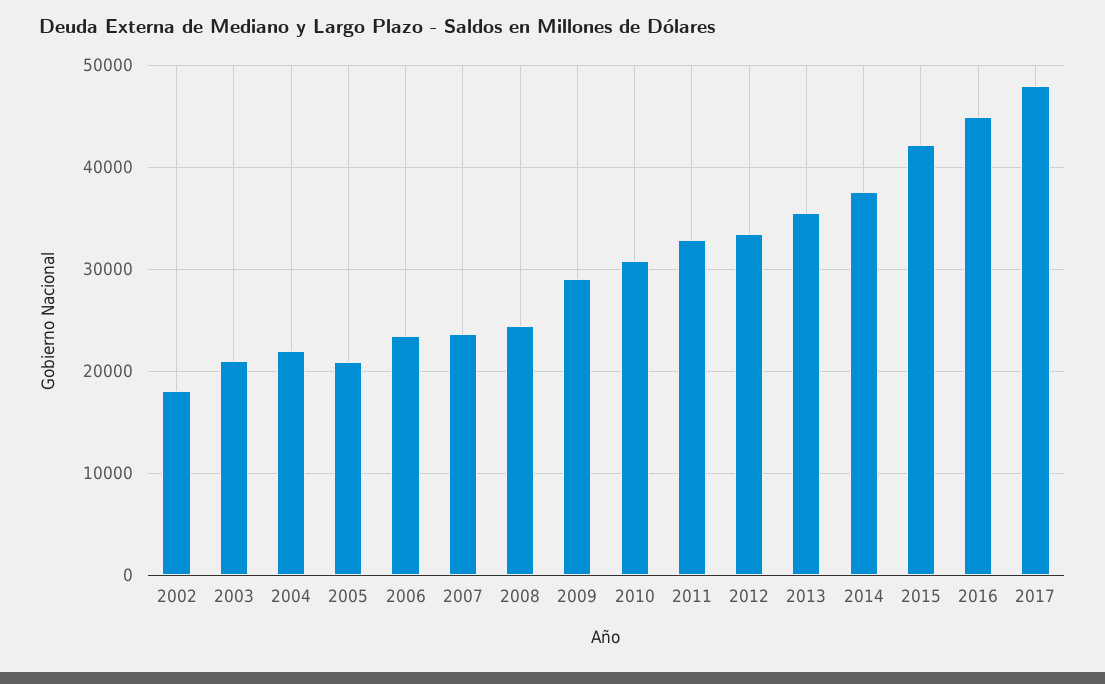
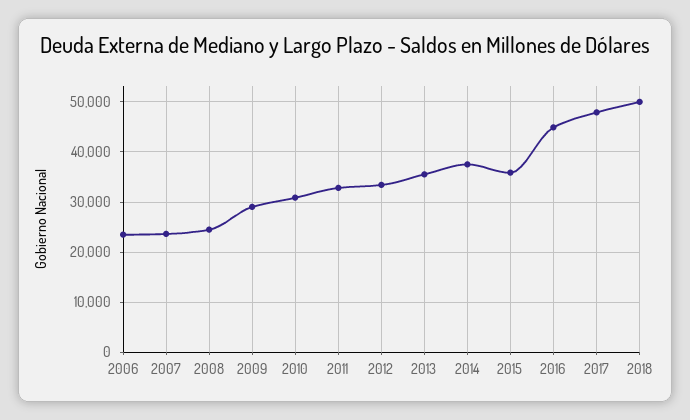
2002: 18000 -> none
2003: 21000 -> none
2004: 22000 -> none
2005: 21000 -> none
2015: 42000 -> 36000
2018: none -> 50000

